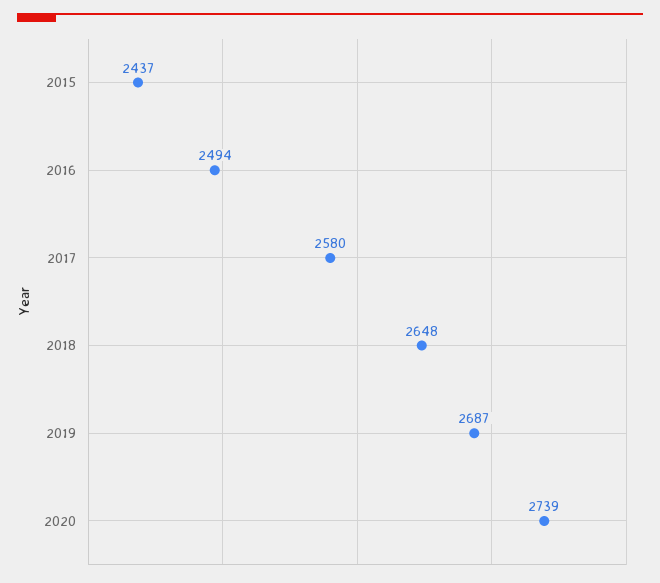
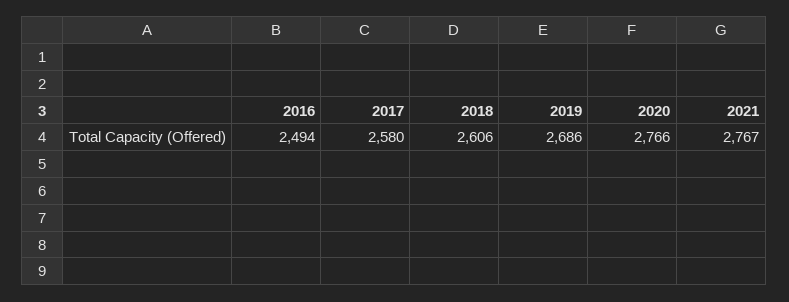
2015: 2437 -> none
2018: 2648 -> 2606
2019: 2687 -> 2686
2020: 2739 -> 2766
2021: none -> 2767

